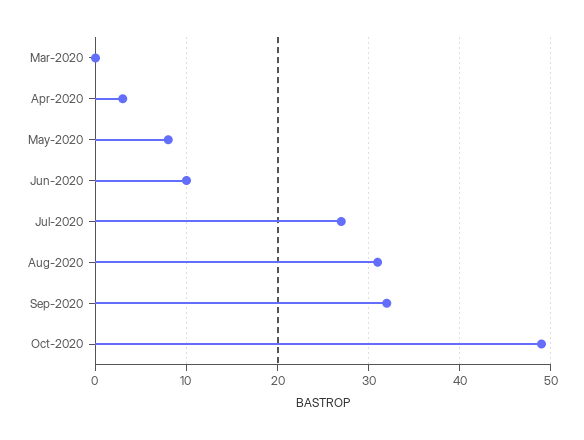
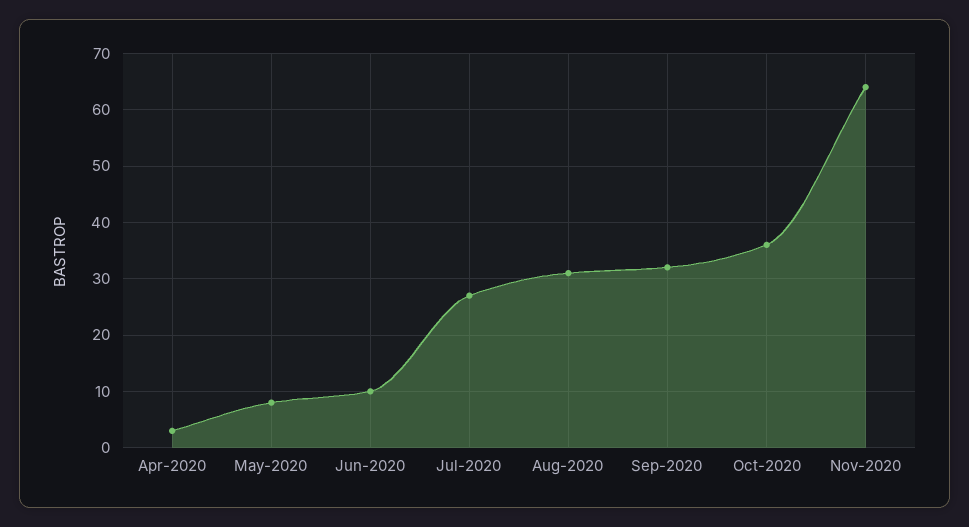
Mar-2020: 0 -> none
Oct-2020: 49 -> 35
Nov-2020: none -> 65

